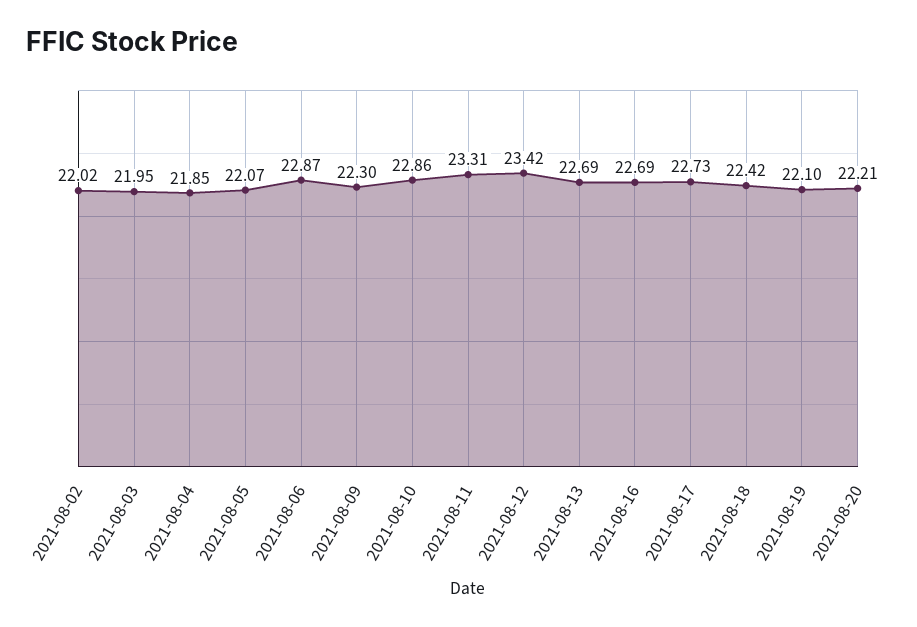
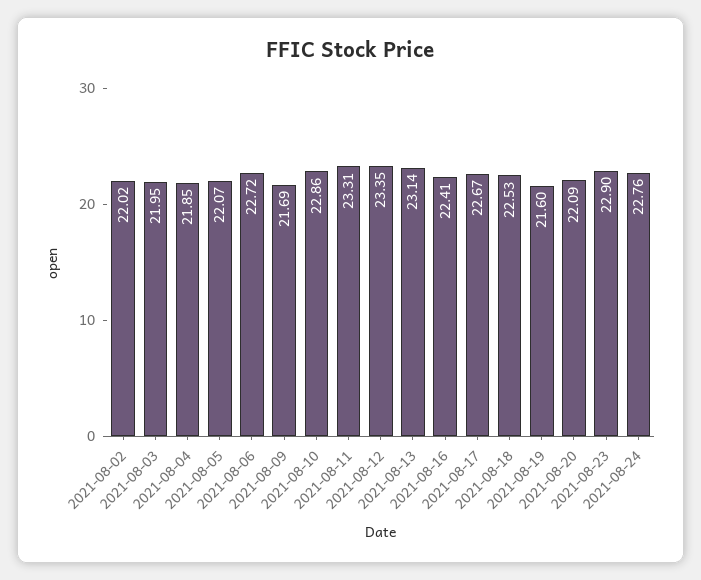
2021-08-06: 22.87 -> 22.72
2021-08-09: 22.3 -> 21.69
2021-08-12: 23.42 -> 23.35
2021-08-13: 22.69 -> 23.14
2021-08-16: 22.69 -> 22.41
2021-08-17: 22.73 -> 22.67
2021-08-18: 22.42 -> 22.53
2021-08-19: 22.1 -> 21.6
2021-08-20: 22.21 -> 22.09
2021-08-23: none -> 22.9
2021-08-24: none -> 22.76

